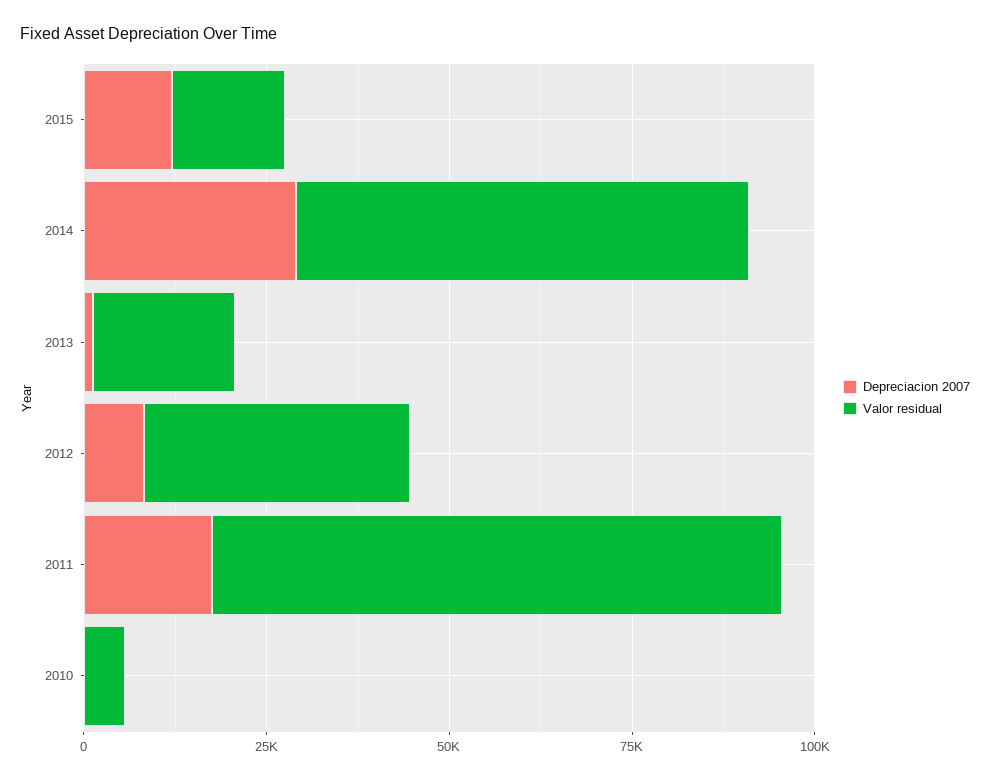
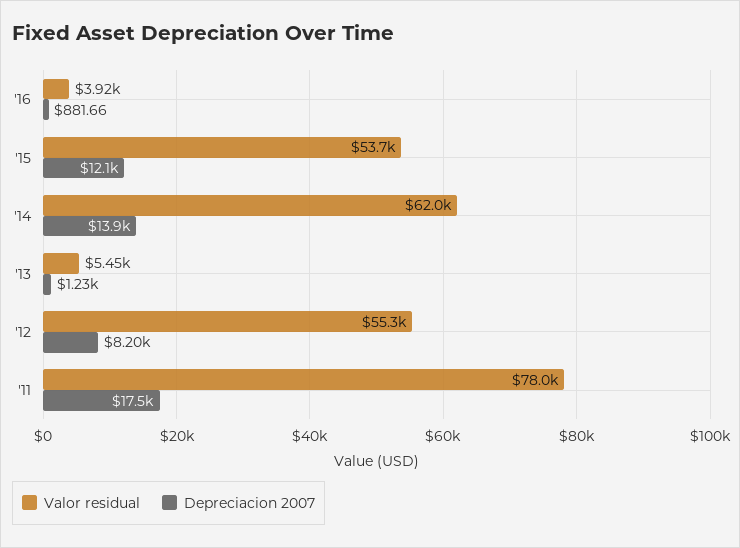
Valor residual, 2015: 15000 -> 53700
Depreciacion 2007, 2014: 30000 -> 13900
Valor residual, 2013: 20000 -> 5450
Valor residual, 2012: 35000 -> 55300
Depreciacion 2007, 2010: 0 -> none
Valor residual, 2010: 5000 -> none
Valor residual, '16: none -> 3920
Depreciacion 2007, '16: none -> 881.66

